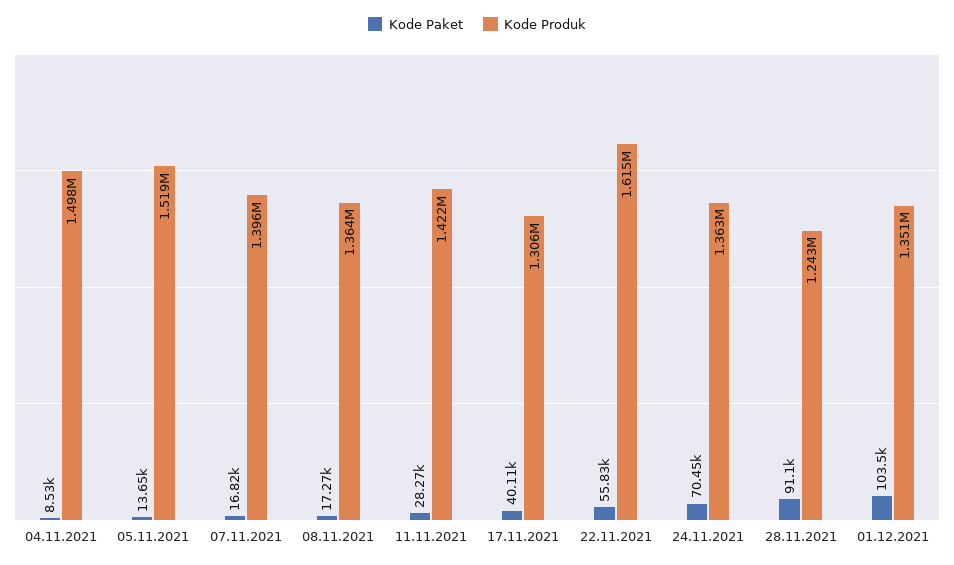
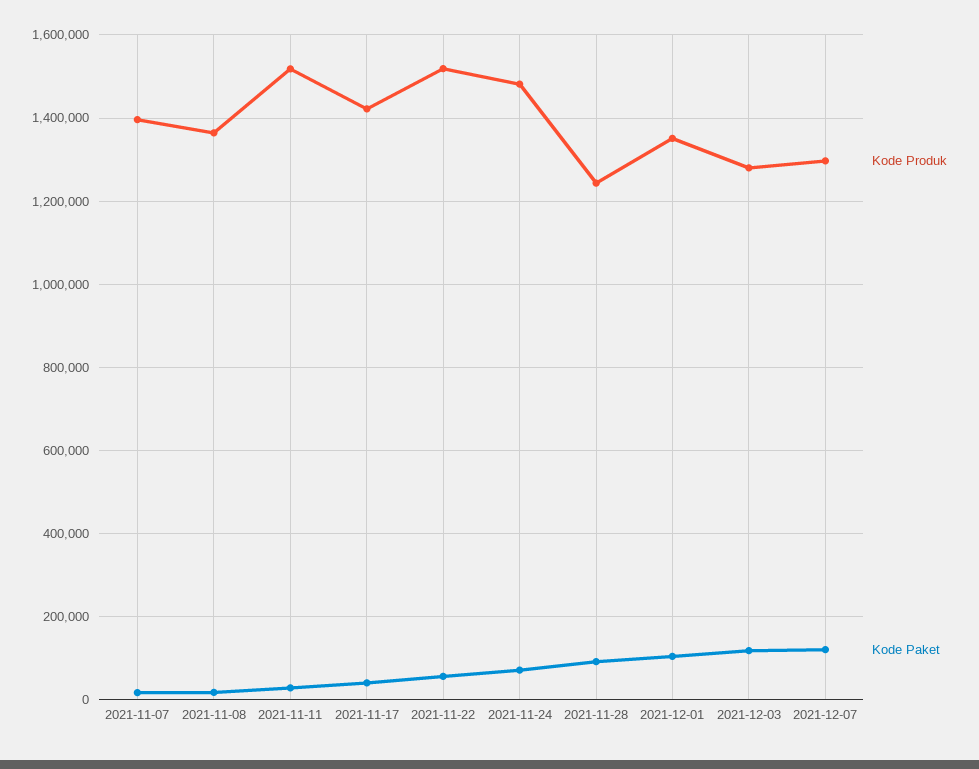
Kode Paket, 04.11.2021: 8530 -> none
Kode Produk, 04.11.2021: 1498000 -> none
Kode Paket, 05.11.2021: 13650 -> none
Kode Produk, 05.11.2021: 1519000 -> none
Kode Produk, 11.11.2021: 1422000 -> 1520000
Kode Produk, 17.11.2021: 1306000 -> 1420000
Kode Produk, 22.11.2021: 1615000 -> 1520000
Kode Produk, 24.11.2021: 1363000 -> 1480000
Kode Produk, 2021-12-03: none -> 1280000
Kode Paket, 2021-12-03: none -> 120000
Kode Produk, 2021-12-07: none -> 1300000
Kode Paket, 2021-12-07: none -> 120000

